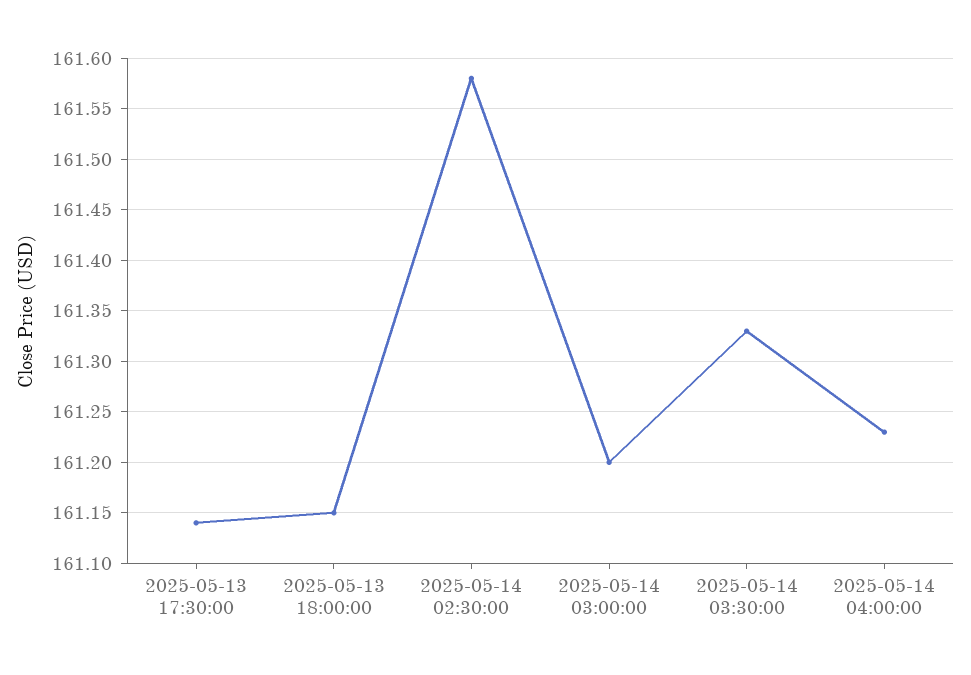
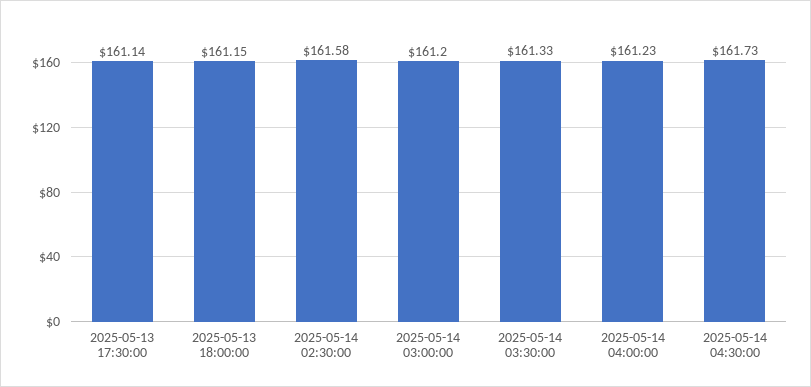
2025-05-14 04:30:00: none -> 161.73

